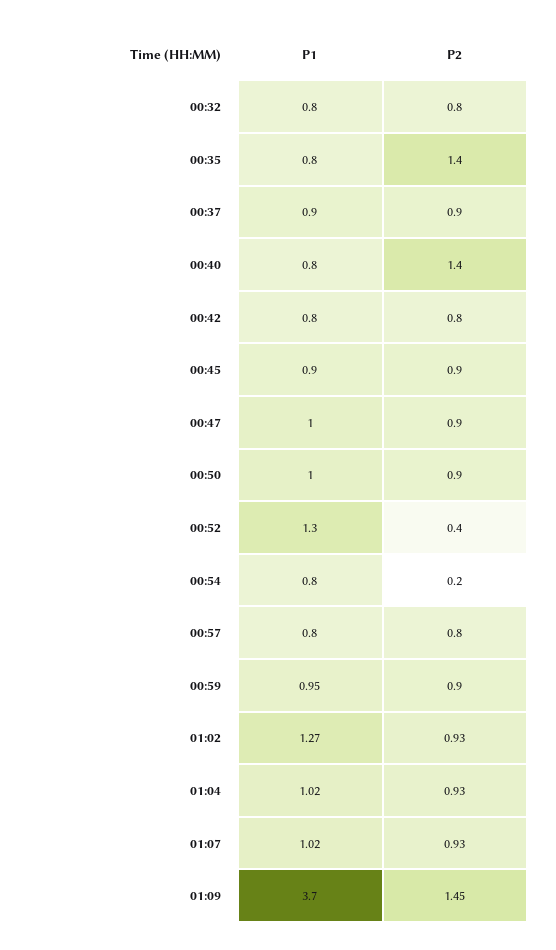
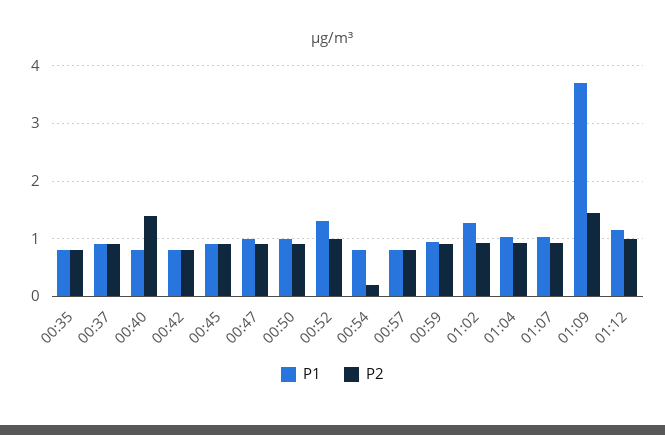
P1, 00:32: 0.8 -> none
P2, 00:32: 0.8 -> none
P2, 00:35: 1.4 -> 0.8
P2, 00:52: 0.4 -> 1
P1, 01:12: none -> 1.2
P2, 01:12: none -> 1

